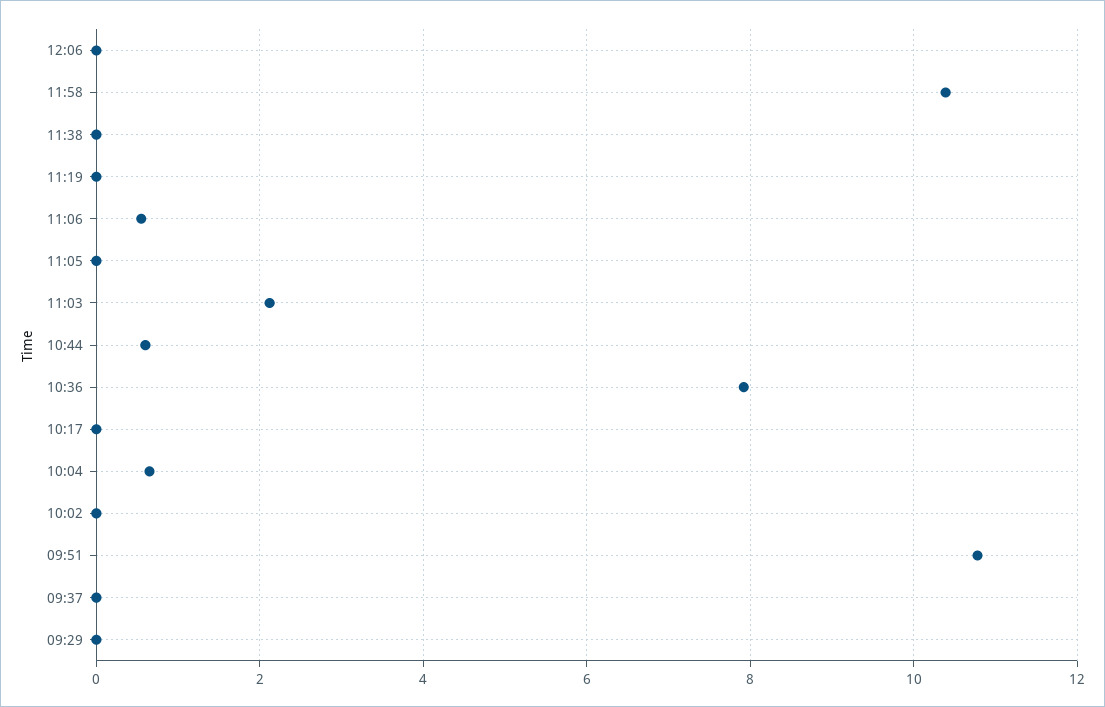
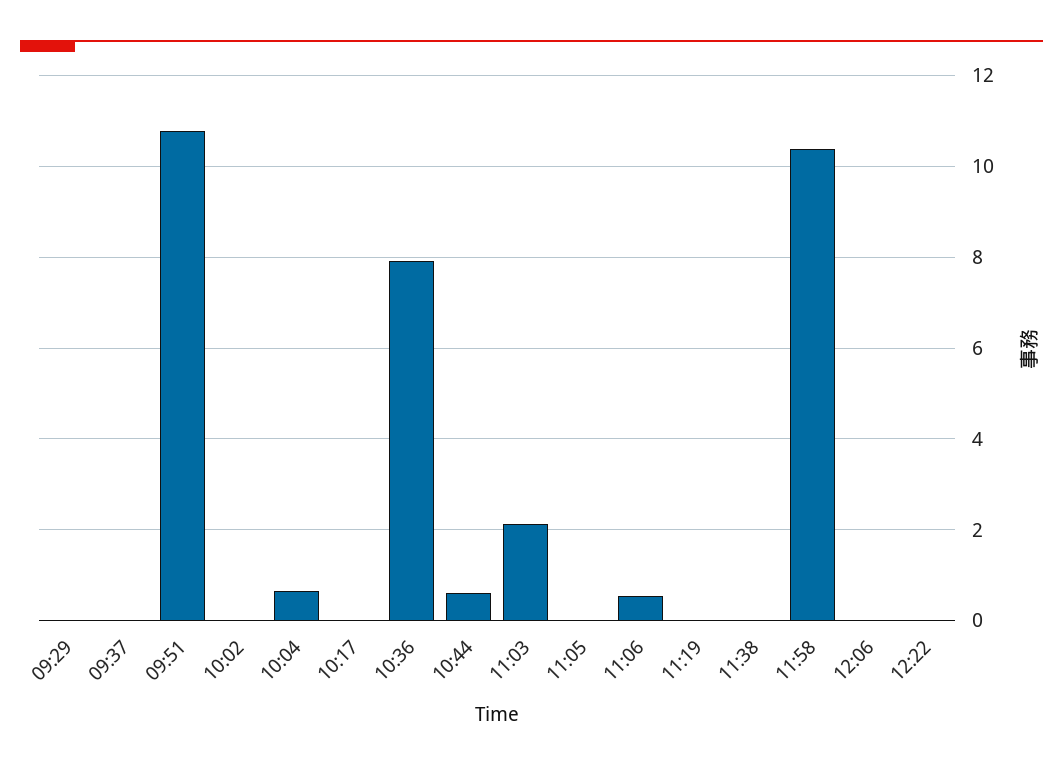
12:22: none -> 0

